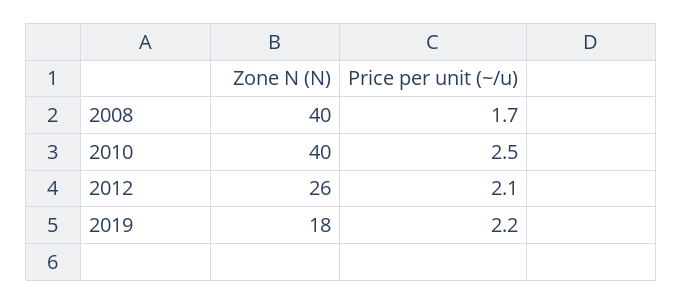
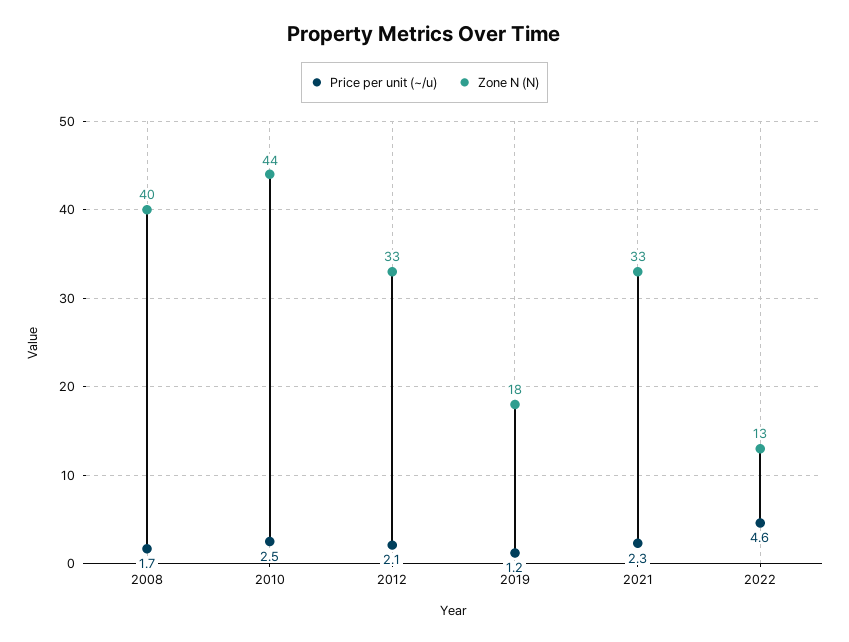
Zone N (N), 2010: 40 -> 44
Zone N (N), 2012: 26 -> 33
Price per unit (~/u), 2019: 2.2 -> 1.2
Price per unit (~/u), 2021: none -> 2.3
Zone N (N), 2021: none -> 33
Price per unit (~/u), 2022: none -> 4.6
Zone N (N), 2022: none -> 13

